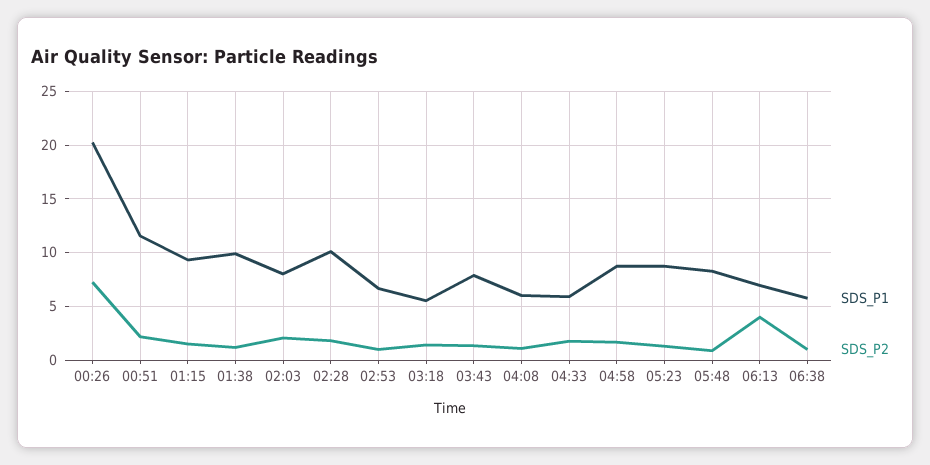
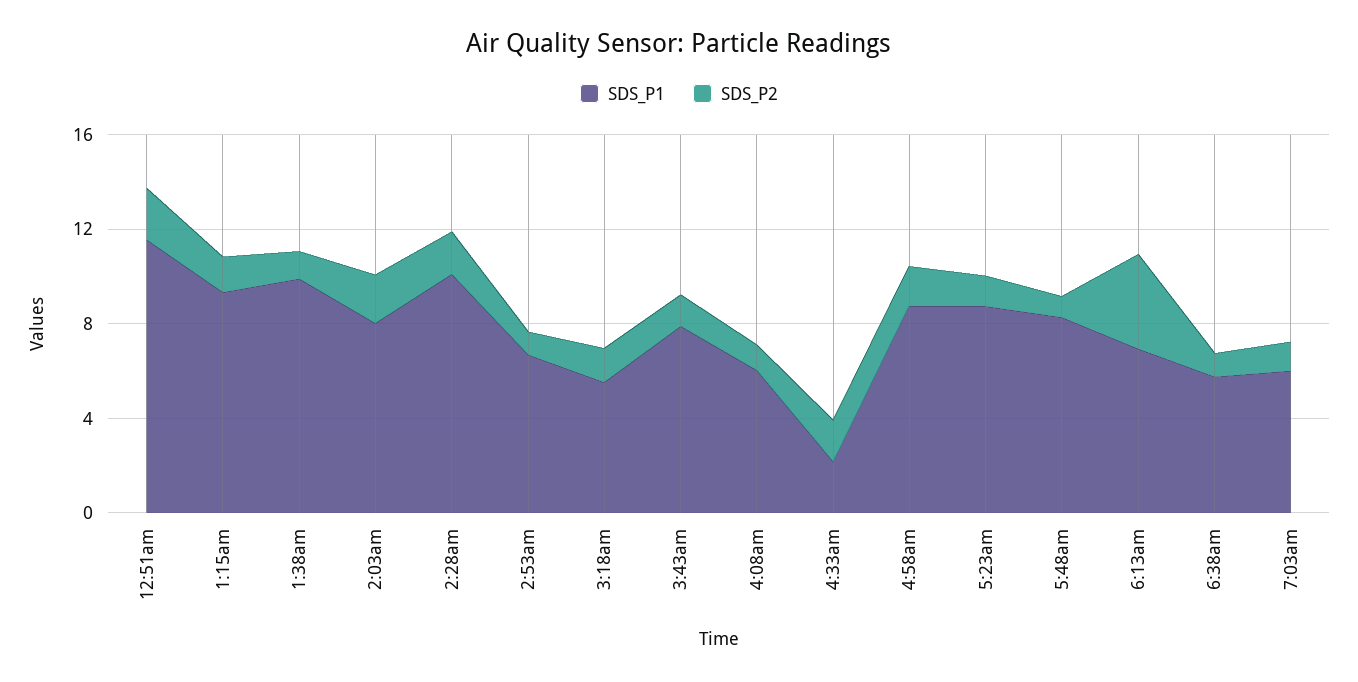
SDS_P1, 00:26: 20 -> none
SDS_P2, 00:26: 7 -> none
SDS_P1, 04:33: 6 -> 2
SDS_P1, 7:03am: none -> 6
SDS_P2, 7:03am: none -> 1

